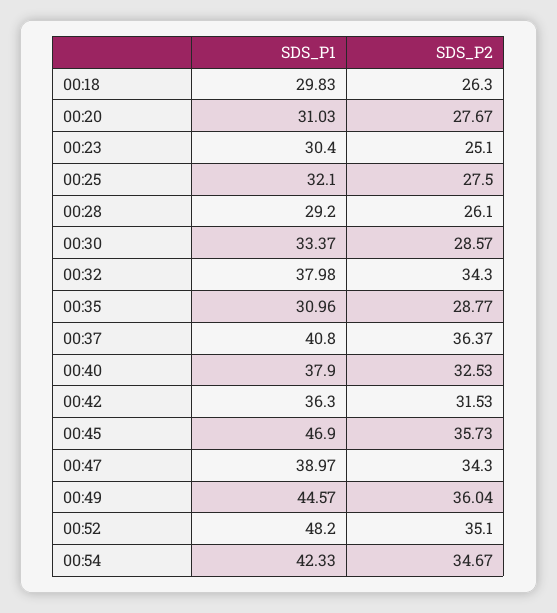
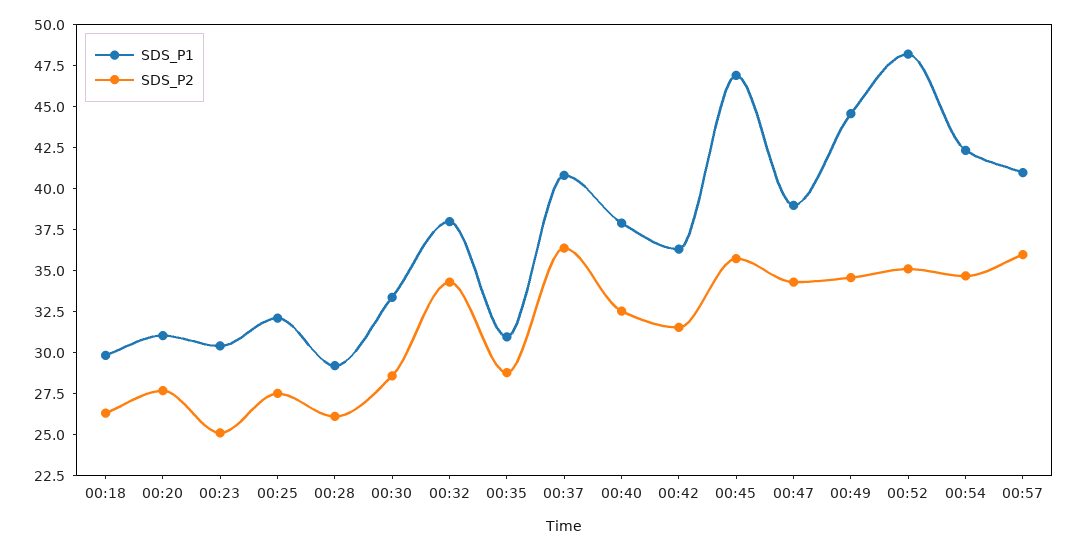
SDS_P2, 00:49: 36.04 -> 34.5
SDS_P1, 00:57: none -> 41
SDS_P2, 00:57: none -> 36

